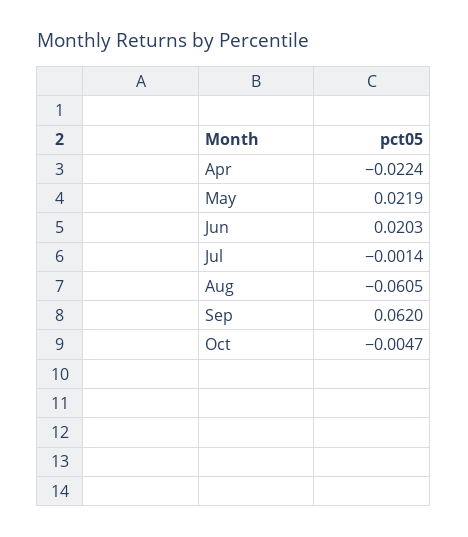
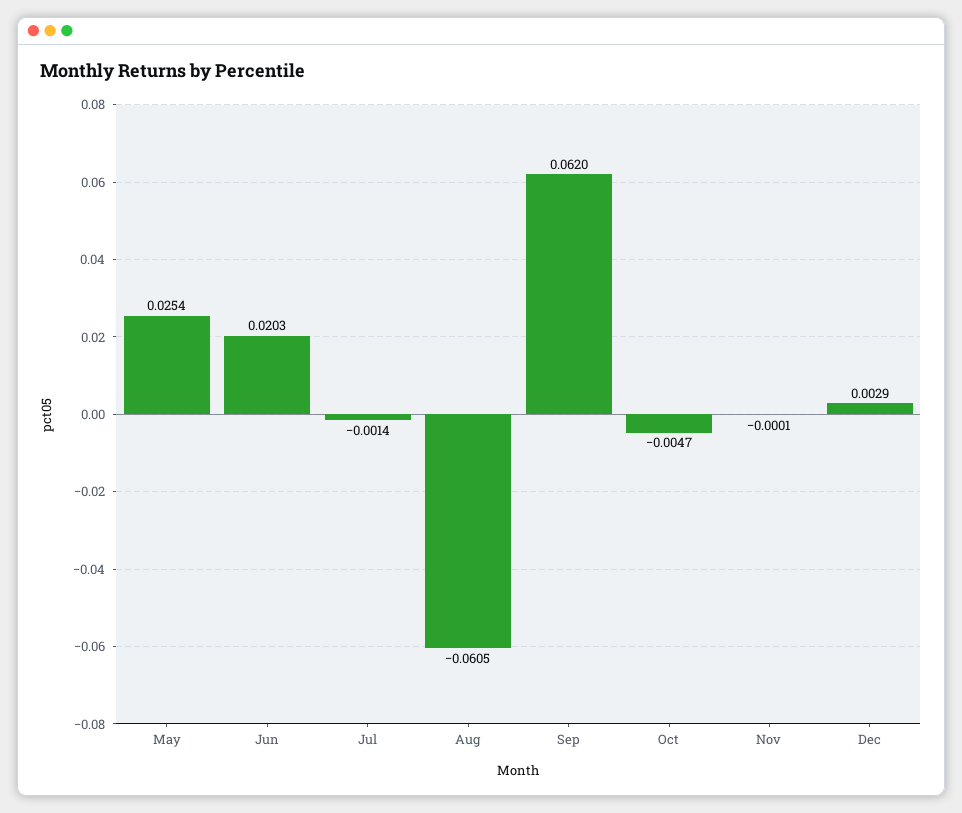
Apr: -0.0224 -> none
May: 0.0219 -> 0.0254
Nov: none -> -0.0001
Dec: none -> 0.0029

